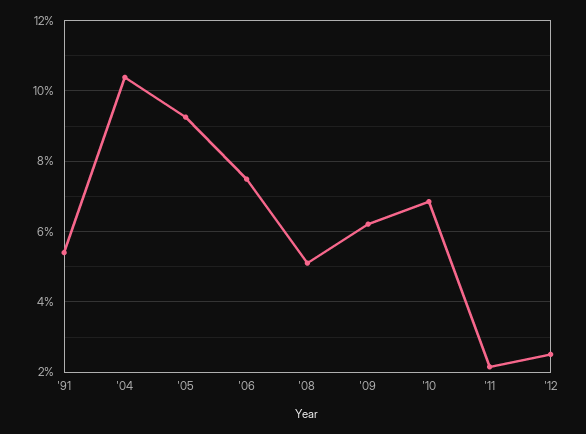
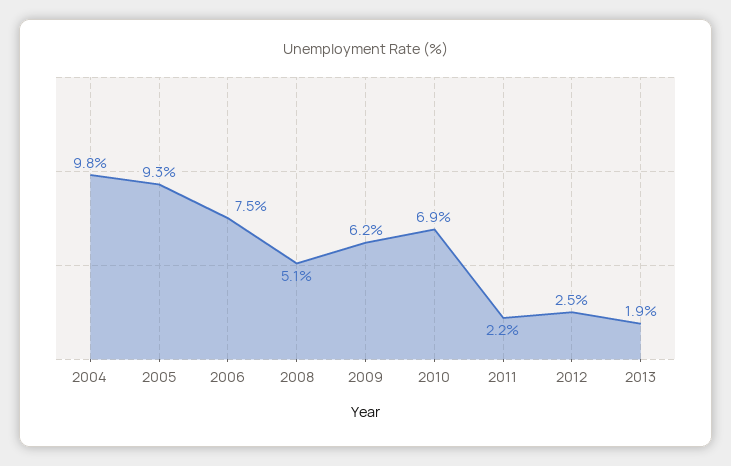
'91: 5.4 -> none
'04: 10.4 -> 9.8
2013: none -> 1.9

